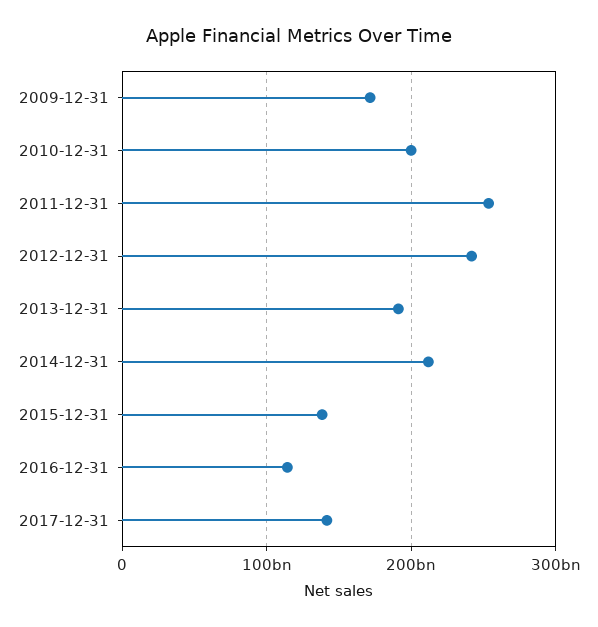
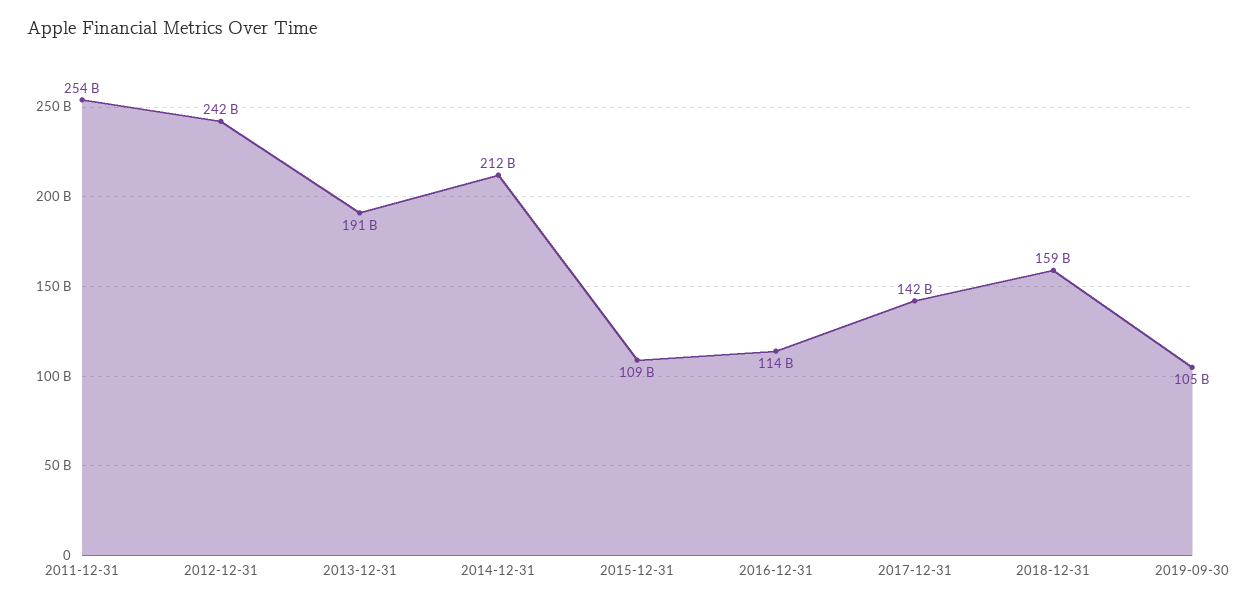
2009-12-31: 170000000000 -> none
2010-12-31: 200000000000 -> none
2015-12-31: 140000000000 -> 109000000000
2018-12-31: none -> 159000000000
2019-09-30: none -> 105000000000

